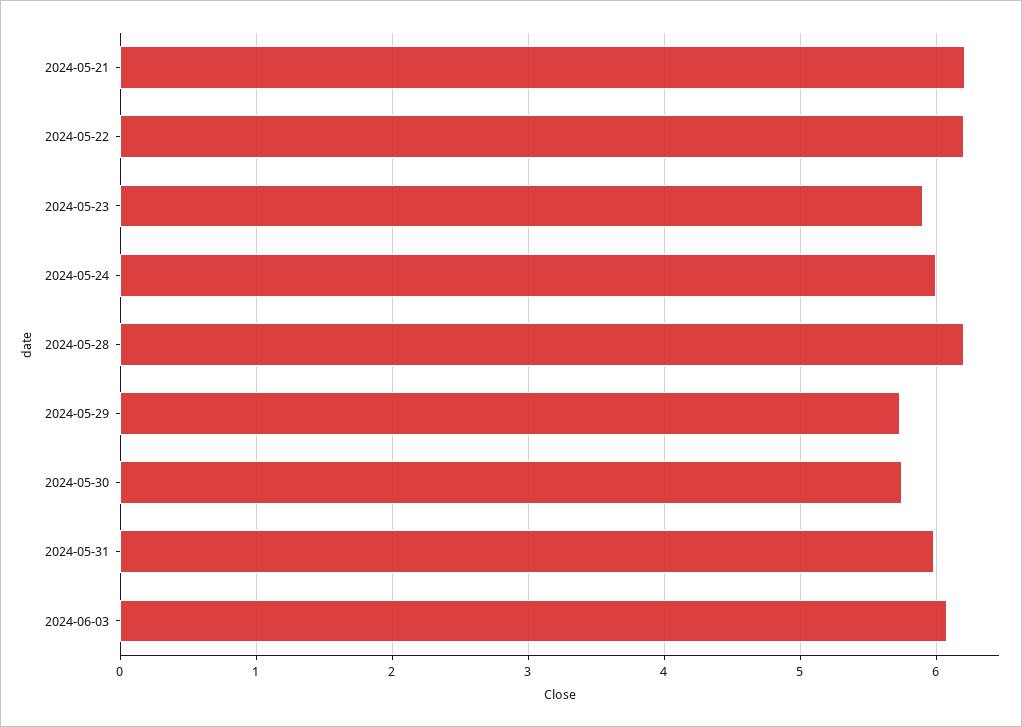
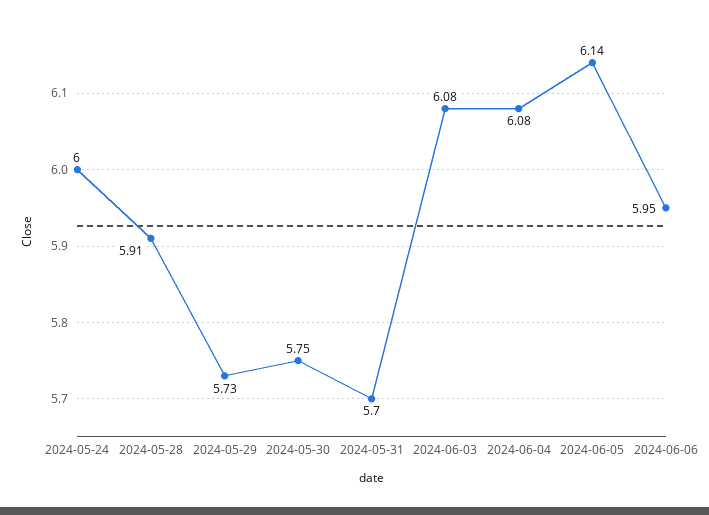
2024-05-21: 6.2 -> none
2024-05-22: 6.2 -> none
2024-05-23: 5.9 -> none
2024-05-28: 6.2 -> 5.91
2024-05-31: 6 -> 5.7
2024-06-04: none -> 6.08
2024-06-05: none -> 6.14
2024-06-06: none -> 5.95

